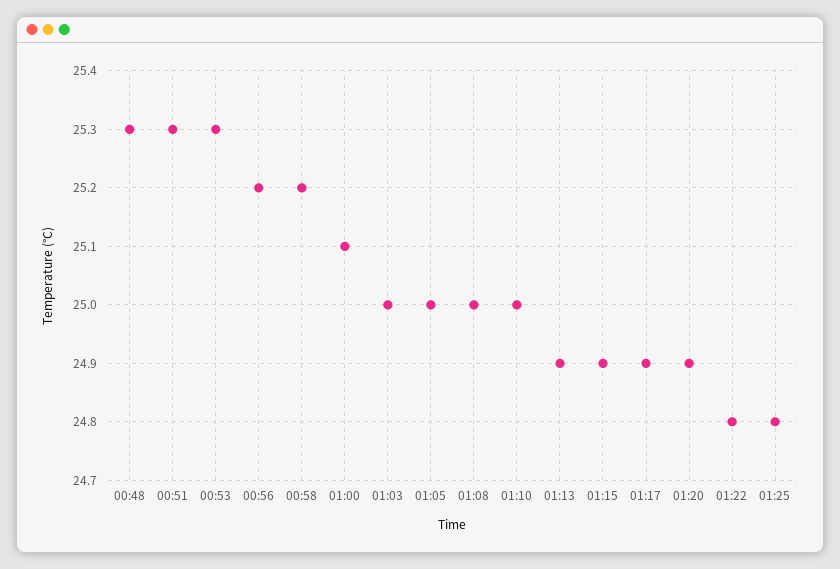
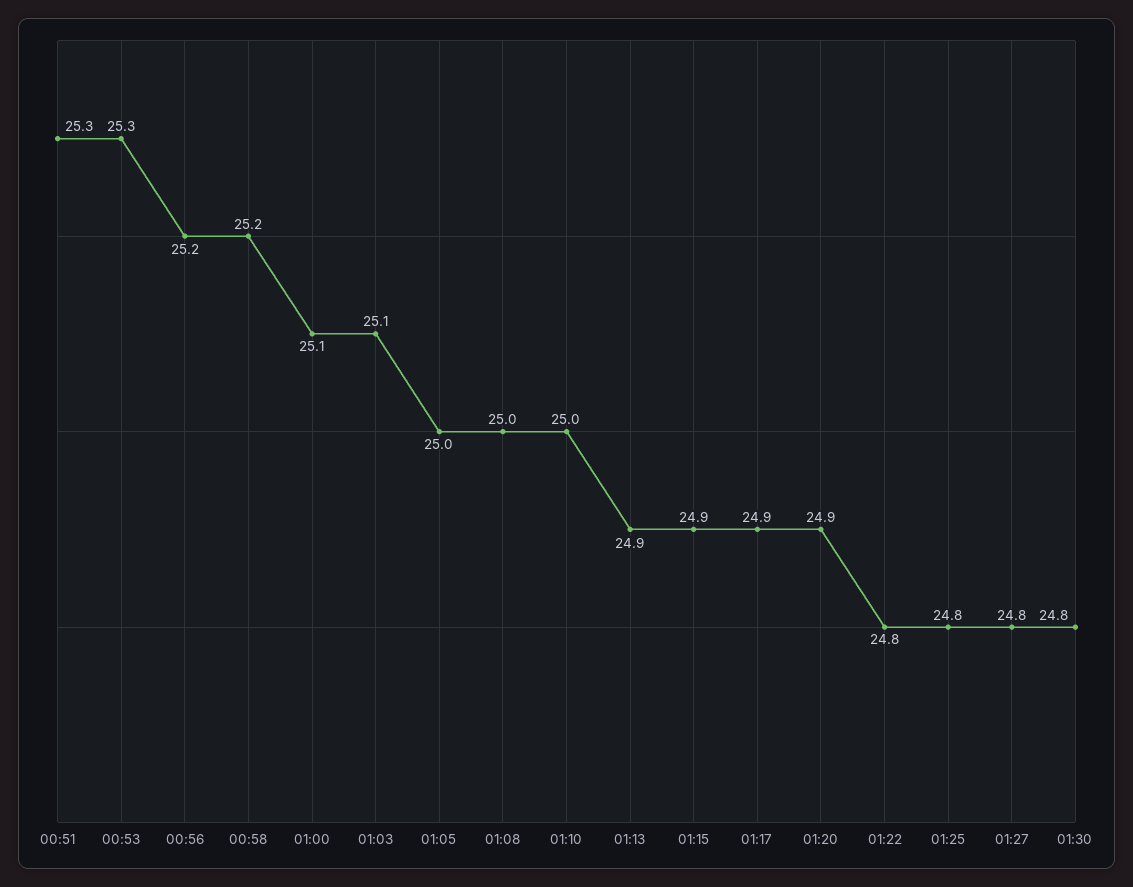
00:48: 25.3 -> none
01:03: 25 -> 25.1
01:27: none -> 24.8
01:30: none -> 24.8

